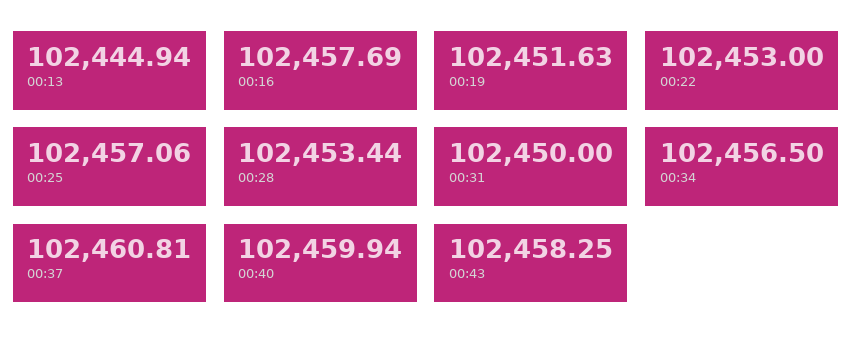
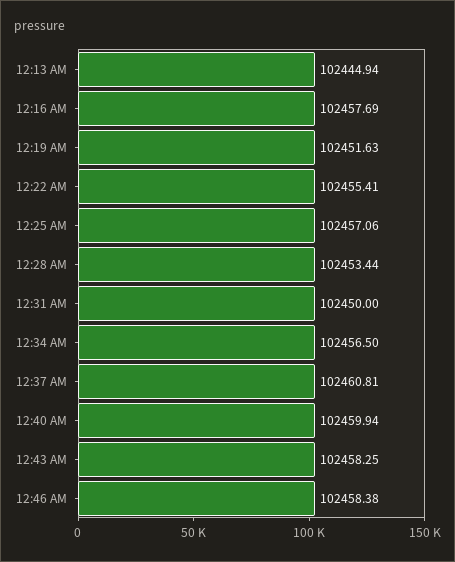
00:22: 102453 -> 102455.41
12:46 AM: none -> 102458.38

